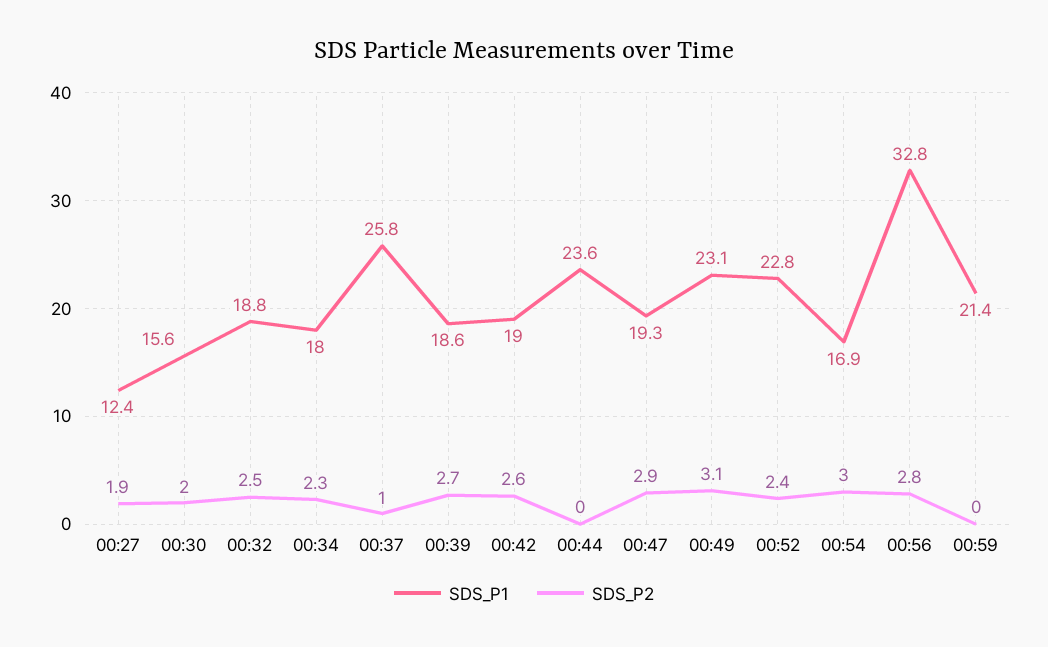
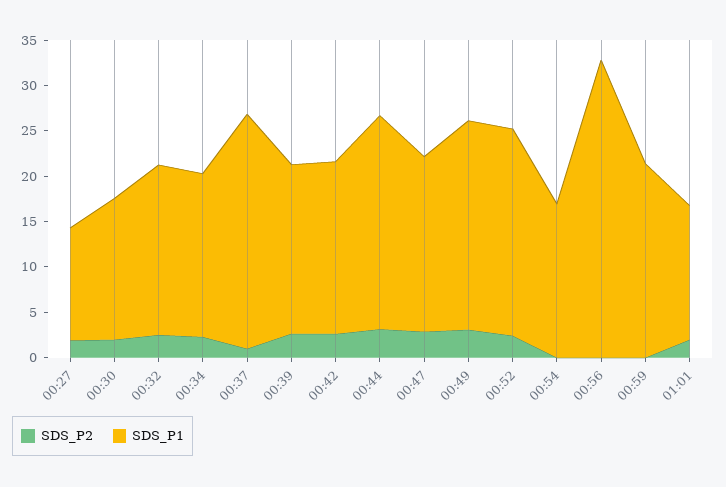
SDS_P2, 00:44: 0 -> 3
SDS_P2, 00:54: 3 -> 0
SDS_P2, 00:56: 2.8 -> 0
SDS_P2, 01:01: none -> 2
SDS_P1, 01:01: none -> 15

